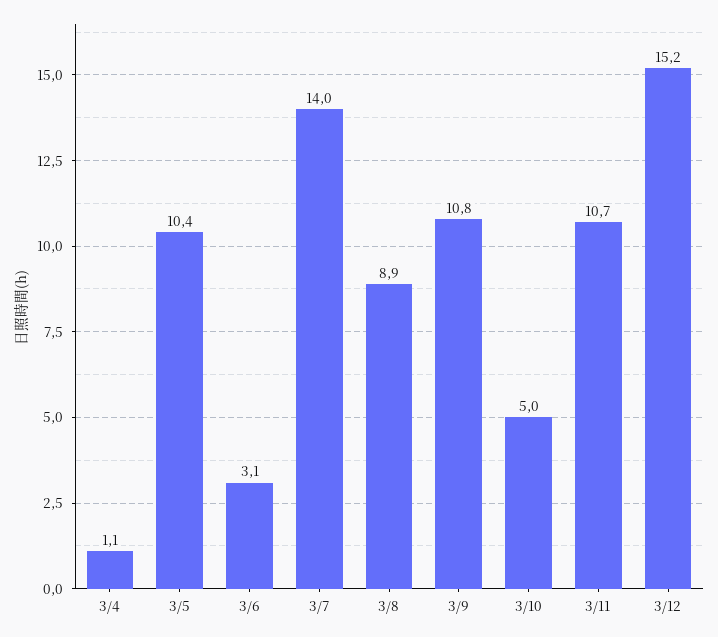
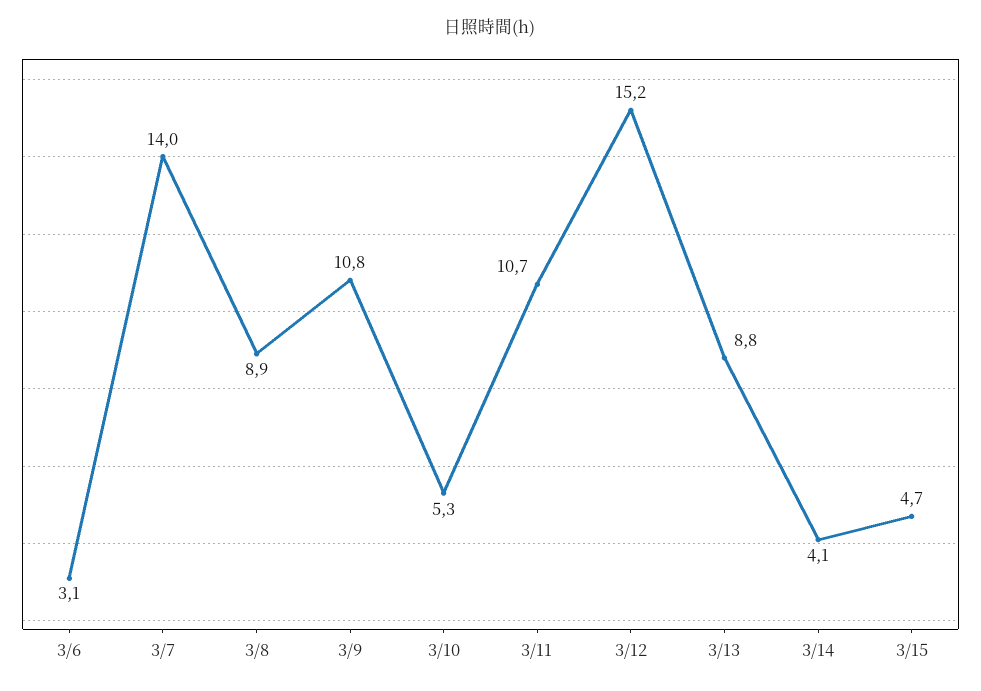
3/4: 1.1 -> none
3/5: 10.4 -> none
3/10: 5 -> 5.3
3/13: none -> 8.8
3/14: none -> 4.1
3/15: none -> 4.7

